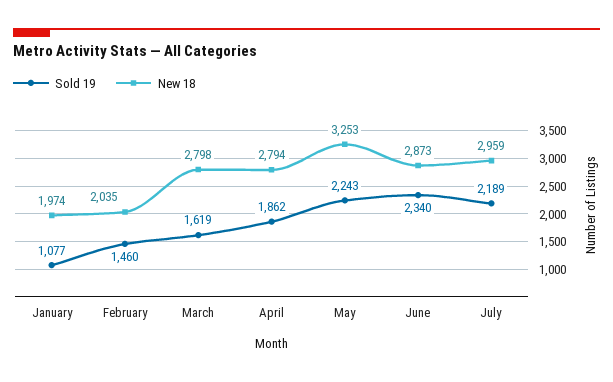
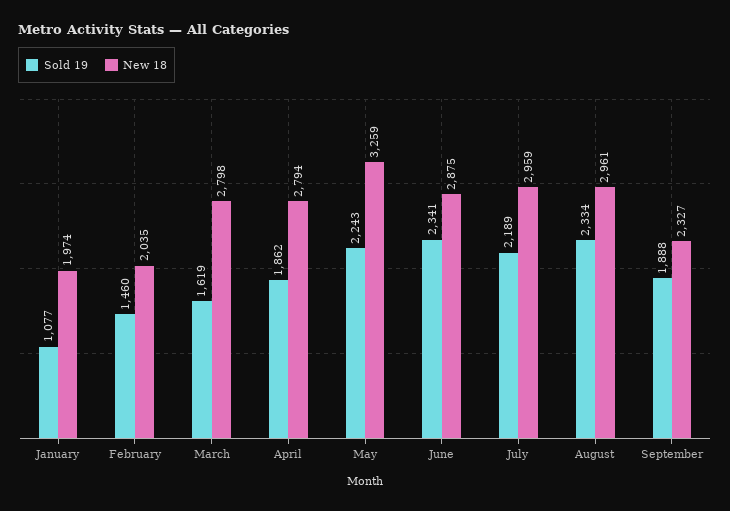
New 18, May: 3253 -> 3259
Sold 19, June: 2340 -> 2341
New 18, June: 2873 -> 2875
Sold 19, August: none -> 2334
New 18, August: none -> 2961
Sold 19, September: none -> 1888
New 18, September: none -> 2327

